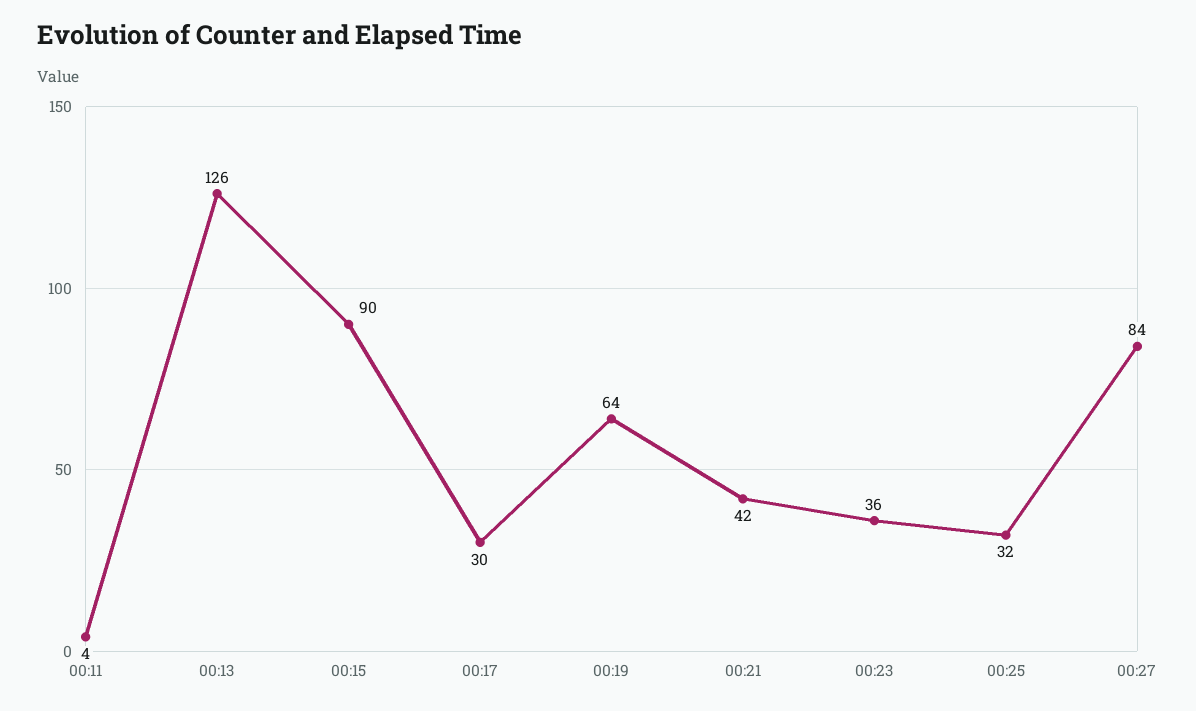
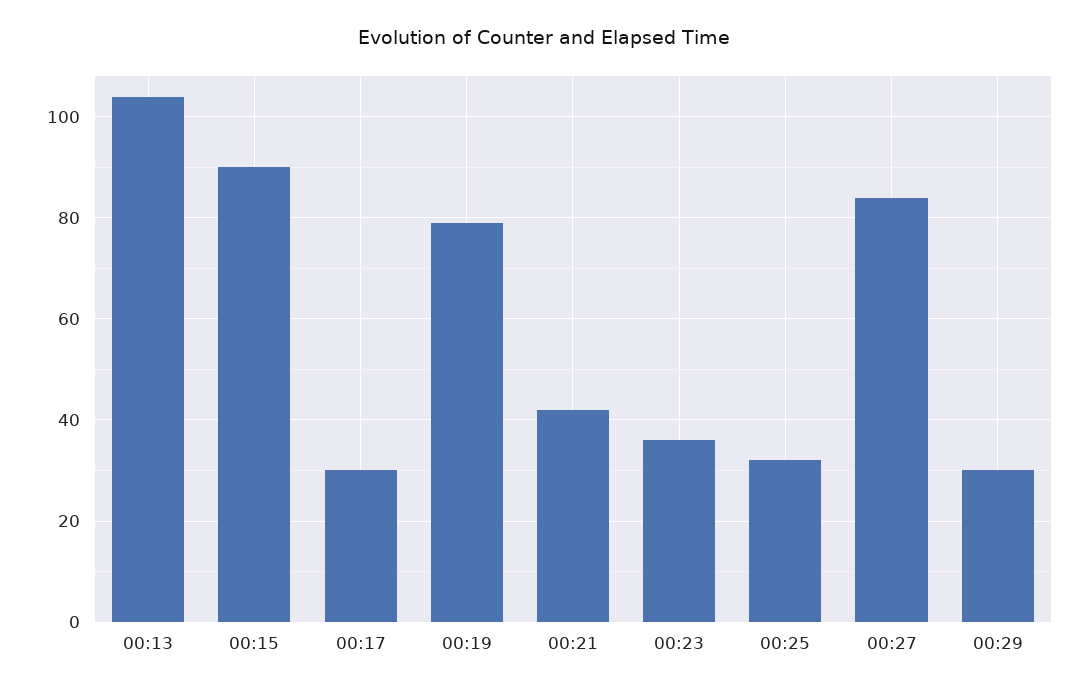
00:11: 4 -> none
00:13: 126 -> 105
00:19: 64 -> 80
00:29: none -> 30

